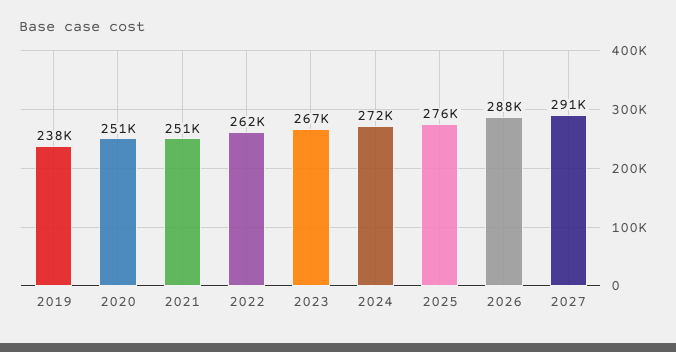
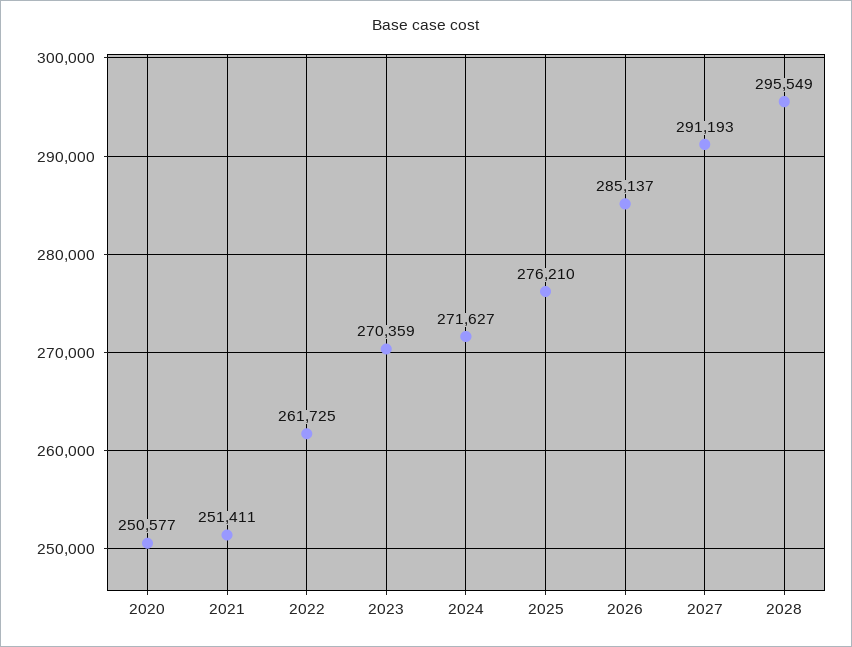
2019: 238000 -> none
2023: 267000 -> 270359
2026: 288000 -> 285137
2028: none -> 295549

